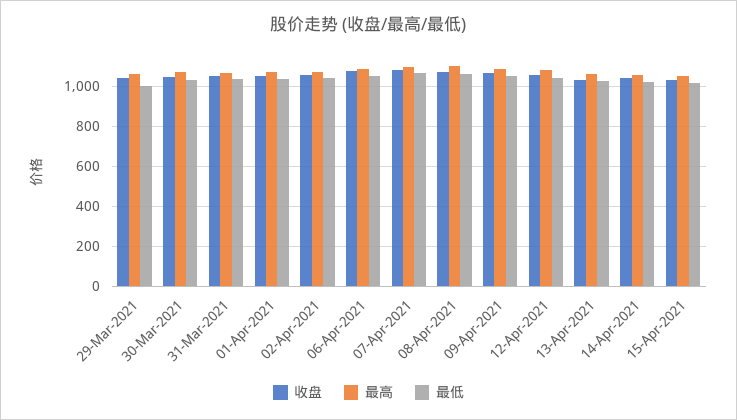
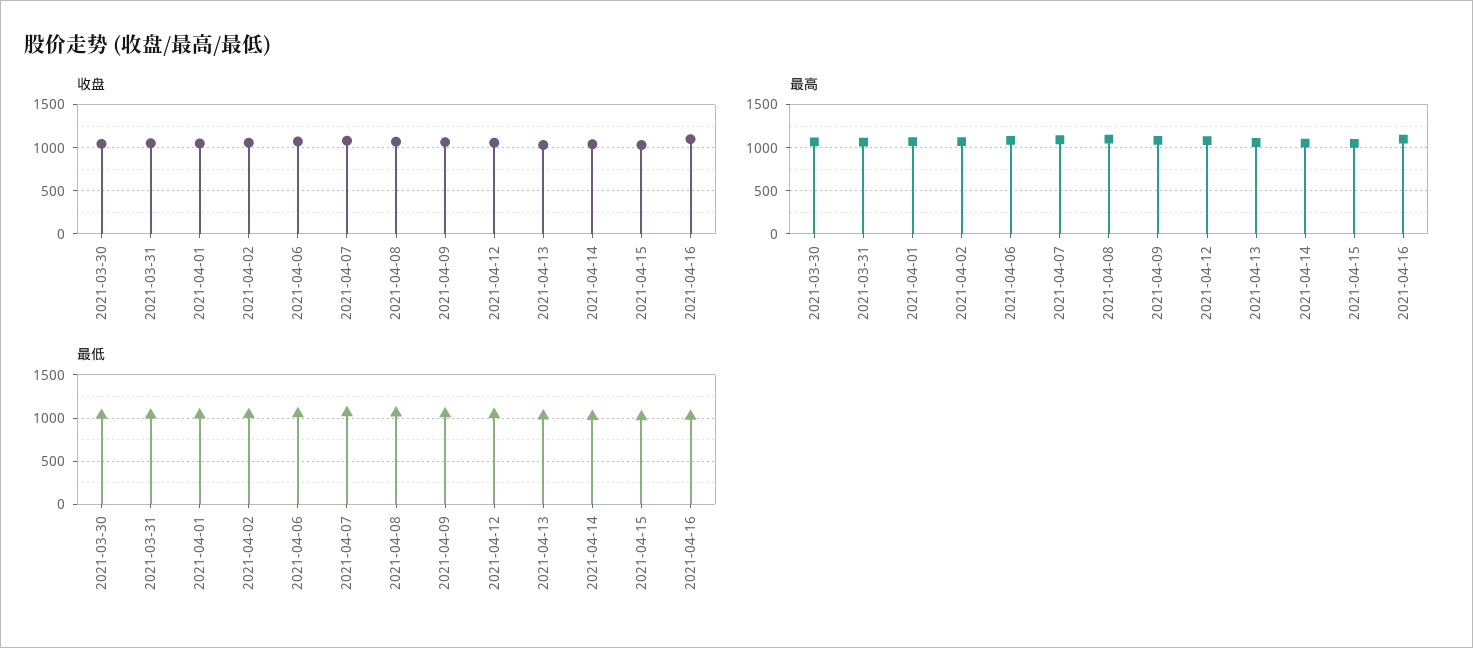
收盘, 29-Mar-2021: 1050 -> none
最高, 29-Mar-2021: 1050 -> none
最低, 29-Mar-2021: 1000 -> none
收盘, 2021-04-16: none -> 1100
最高, 2021-04-16: none -> 1100
最低, 2021-04-16: none -> 1000

